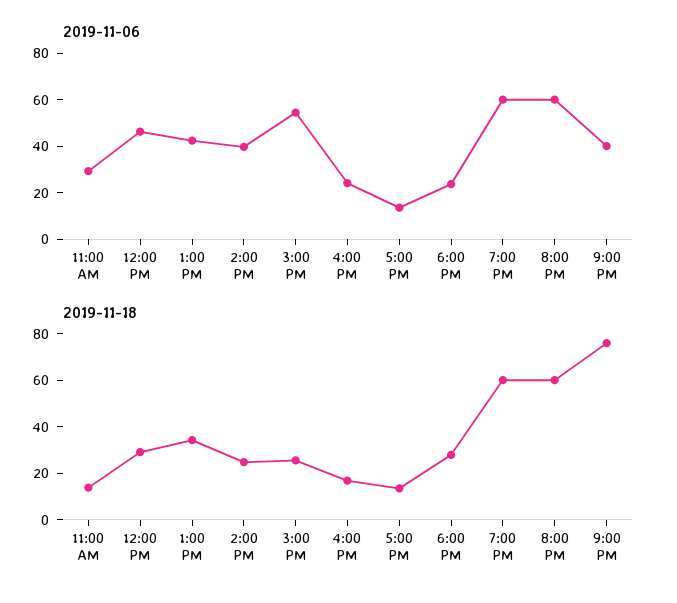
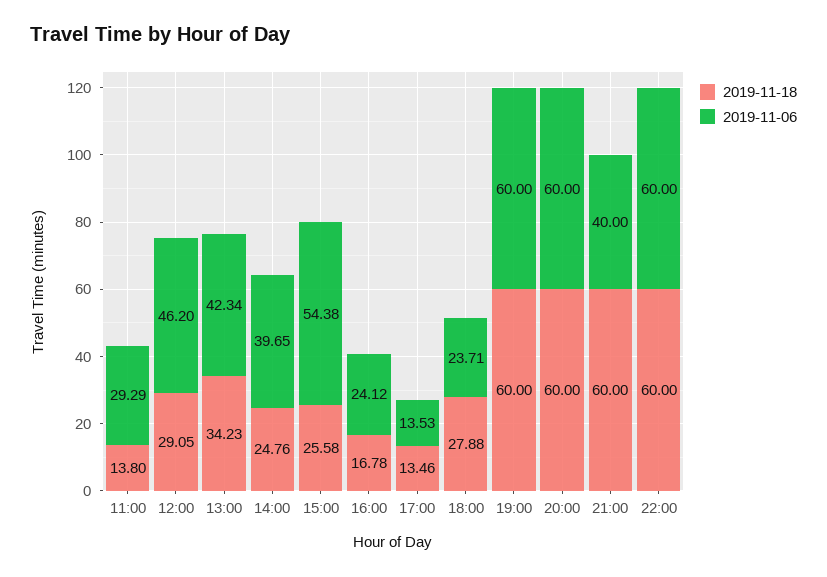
2019-11-18, 9:00 PM: 75 -> 60
2019-11-18, 22:00: none -> 60
2019-11-06, 22:00: none -> 60

